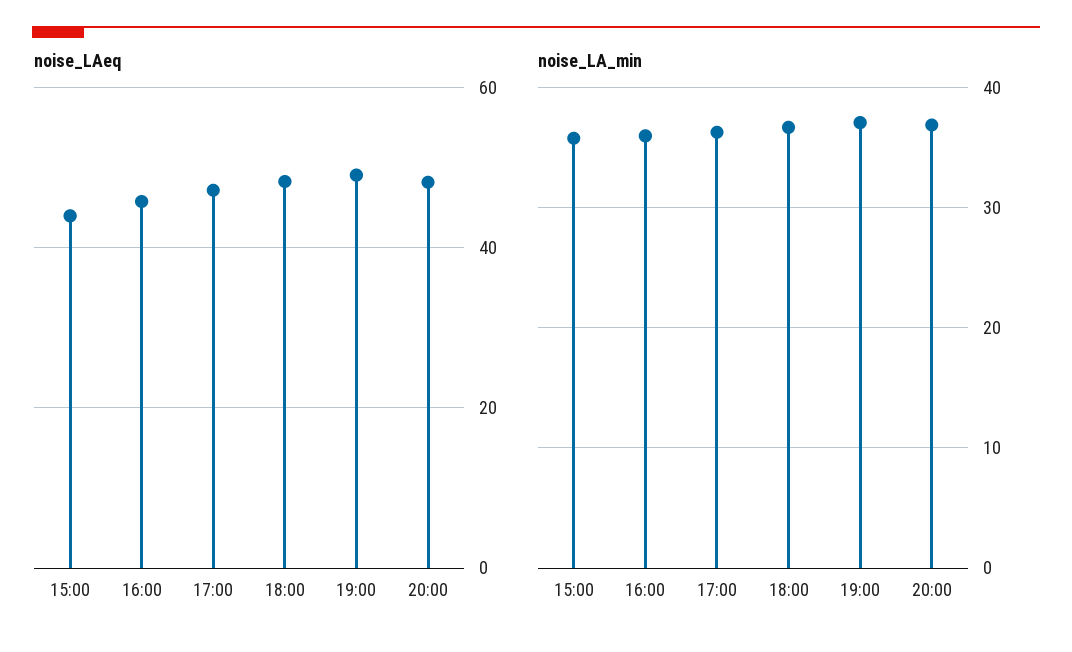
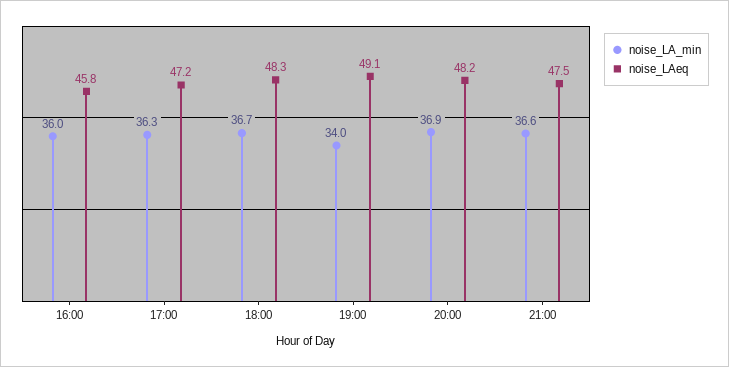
noise_LAeq, 15:00: 44 -> none
noise_LA_min, 15:00: 36 -> none
noise_LA_min, 19:00: 37 -> 34
noise_LA_min, 21:00: none -> 36.6
noise_LAeq, 21:00: none -> 47.5

